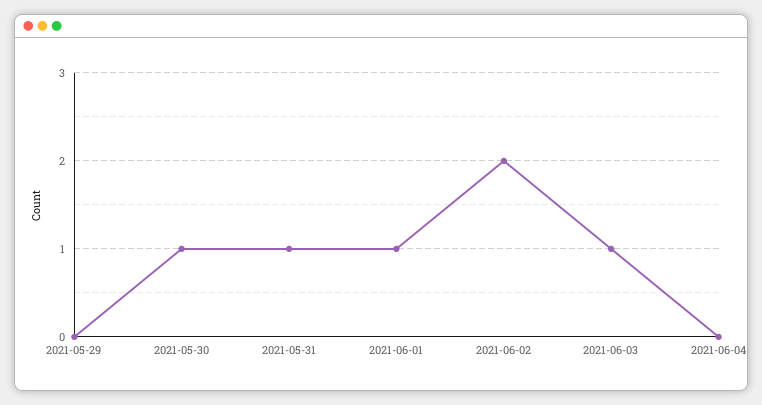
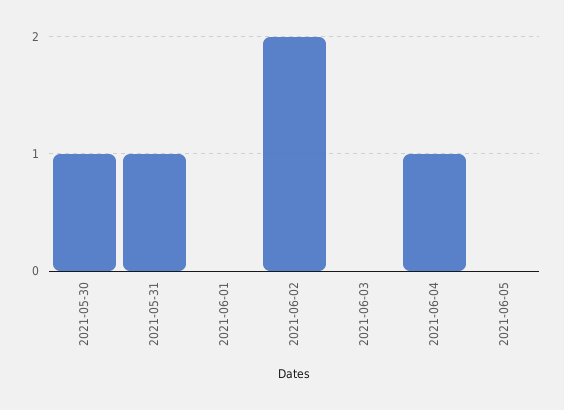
2021-05-29: 0 -> none
2021-06-01: 1 -> 0
2021-06-03: 1 -> 0
2021-06-04: 0 -> 1
2021-06-05: none -> 0

